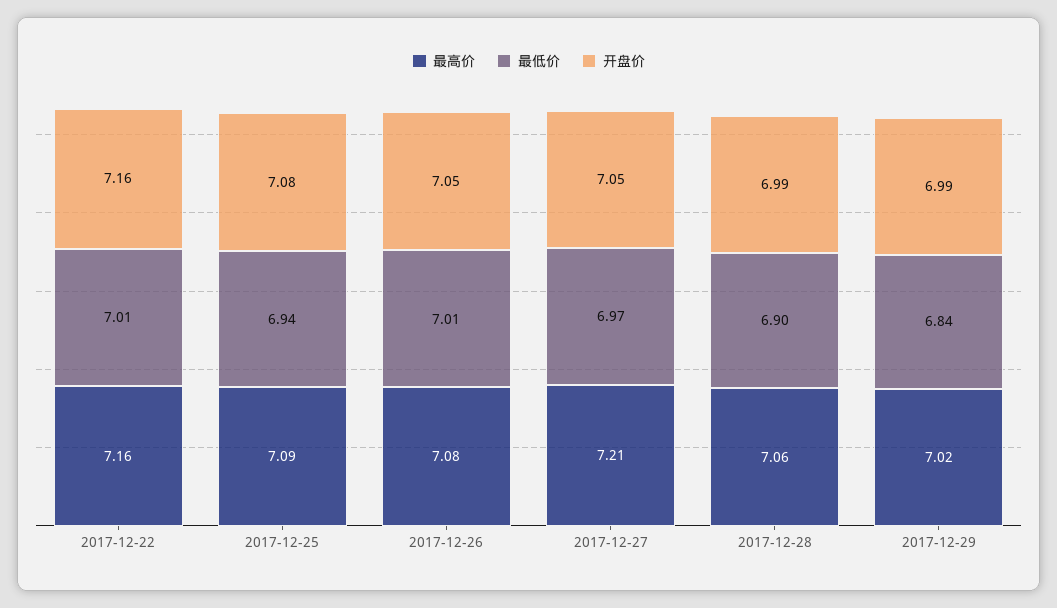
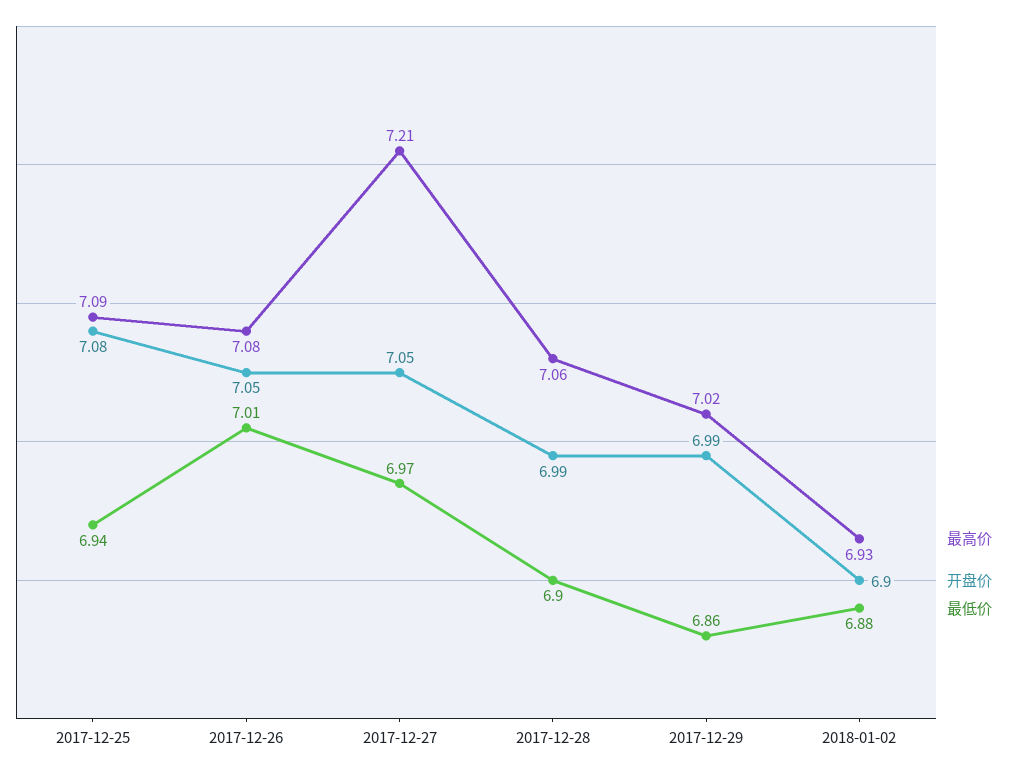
最高价, 2017-12-22: 7.16 -> none
最低价, 2017-12-22: 7.01 -> none
开盘价, 2017-12-22: 7.16 -> none
最低价, 2017-12-29: 6.84 -> 6.86
最高价, 2018-01-02: none -> 6.93
开盘价, 2018-01-02: none -> 6.9
最低价, 2018-01-02: none -> 6.88

